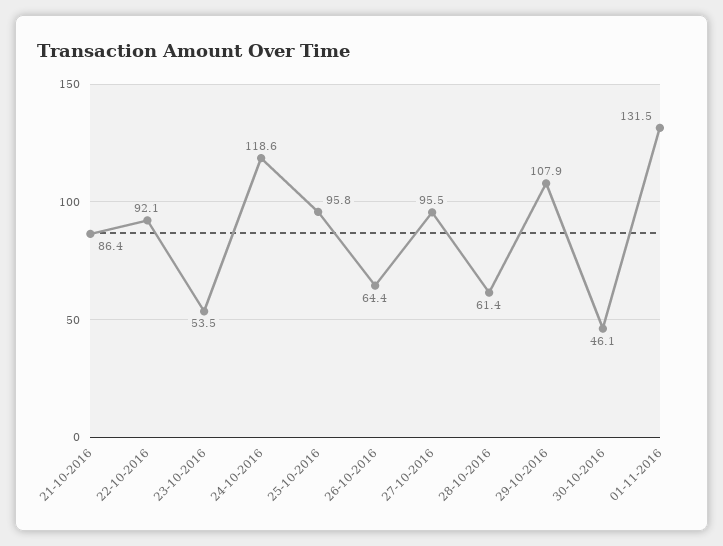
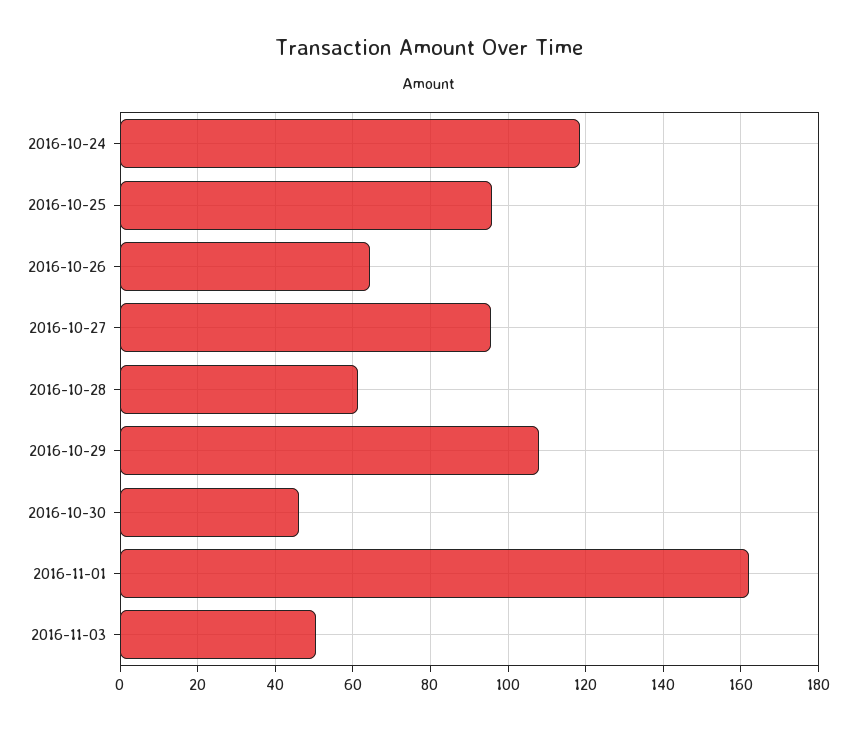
21-10-2016: 86.4 -> none
22-10-2016: 92.1 -> none
23-10-2016: 53.5 -> none
01-11-2016: 131.5 -> 162
2016-11-03: none -> 50

